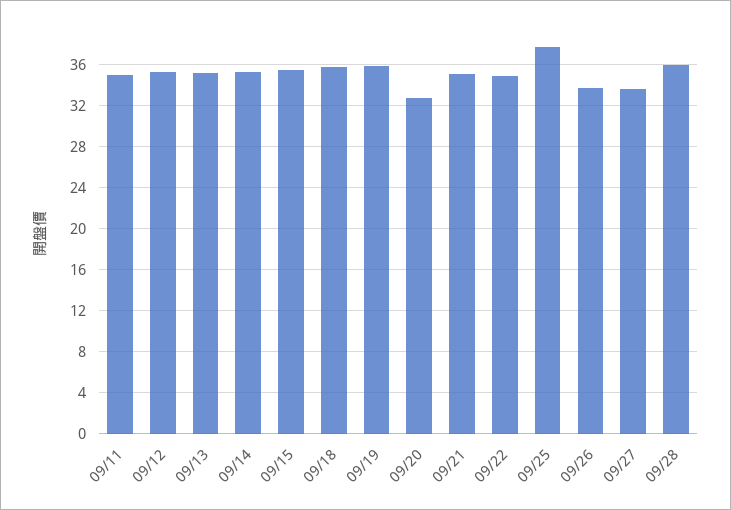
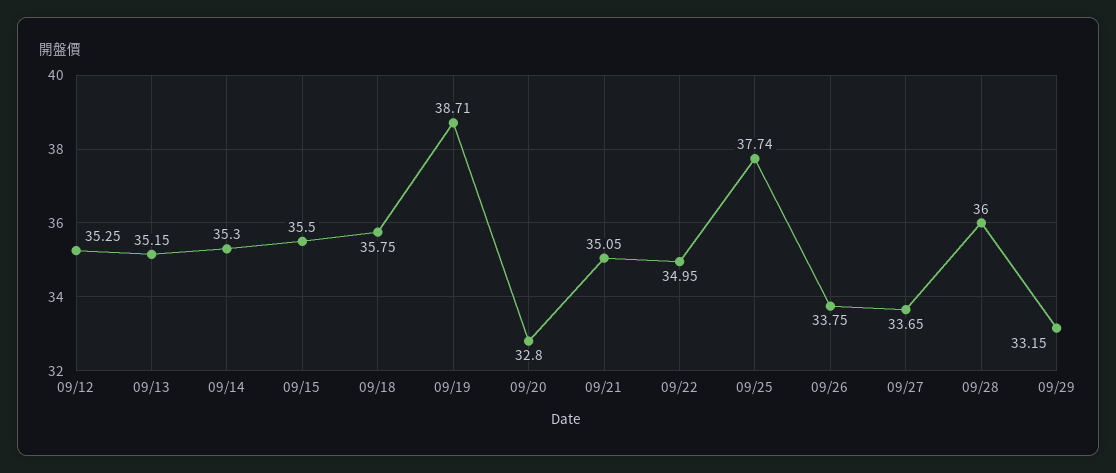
09/11: 35 -> none
09/19: 36 -> 38.71
09/29: none -> 33.15

